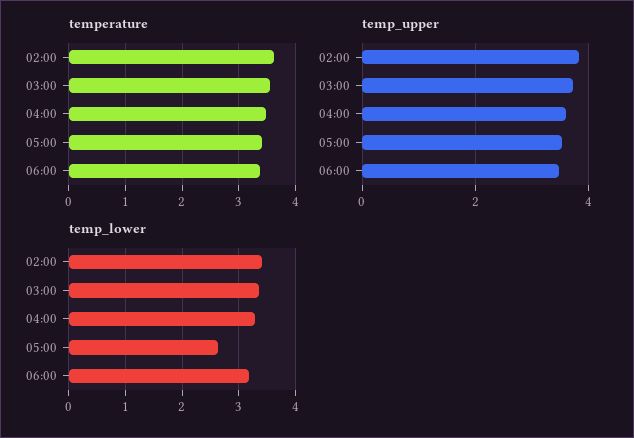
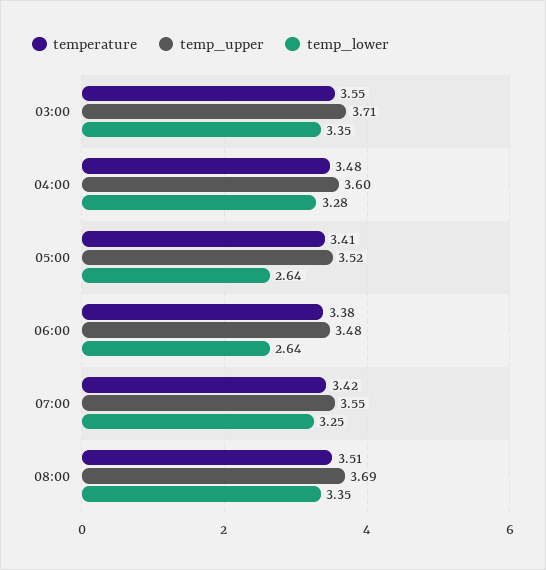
temperature, 02:00: 3.6 -> none
temp_upper, 02:00: 3.8 -> none
temp_lower, 02:00: 3.4 -> none
temp_lower, 06:00: 3.2 -> 2.64
temperature, 07:00: none -> 3.42
temp_upper, 07:00: none -> 3.55
temp_lower, 07:00: none -> 3.25
temperature, 08:00: none -> 3.51
temp_upper, 08:00: none -> 3.69
temp_lower, 08:00: none -> 3.35

